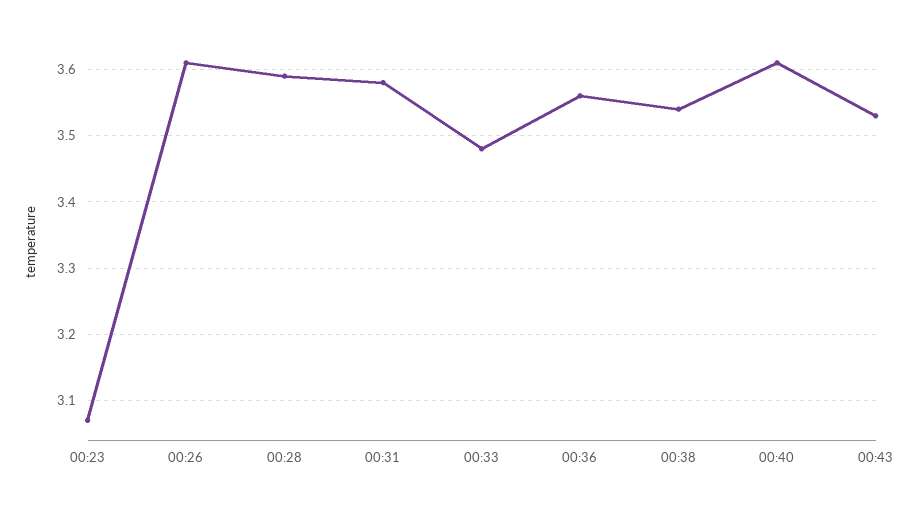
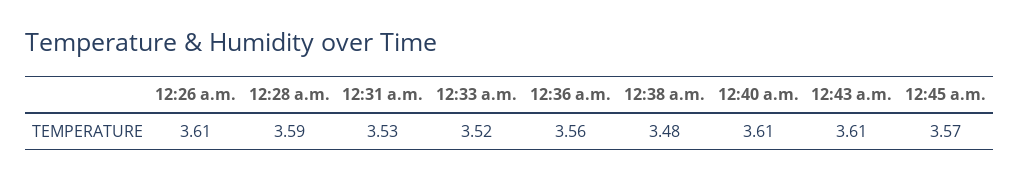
00:23: 3.07 -> none
00:31: 3.58 -> 3.53
00:33: 3.48 -> 3.52
00:38: 3.54 -> 3.48
00:43: 3.53 -> 3.61
12:45 a.m.: none -> 3.57

